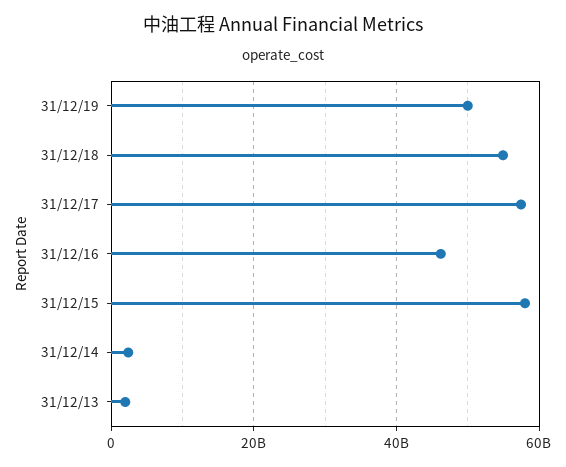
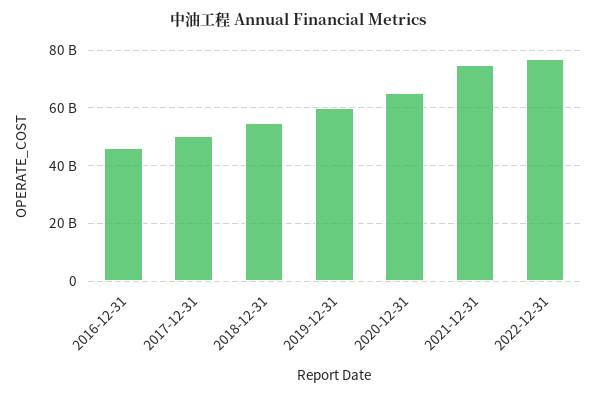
31/12/19: 50000000000 -> 60000000000
31/12/17: 58000000000 -> 50000000000
31/12/15: 58000000000 -> none
31/12/14: 2000000000 -> none
31/12/13: 2000000000 -> none
2020-12-31: none -> 65000000000
2021-12-31: none -> 75000000000
2022-12-31: none -> 77500000000

